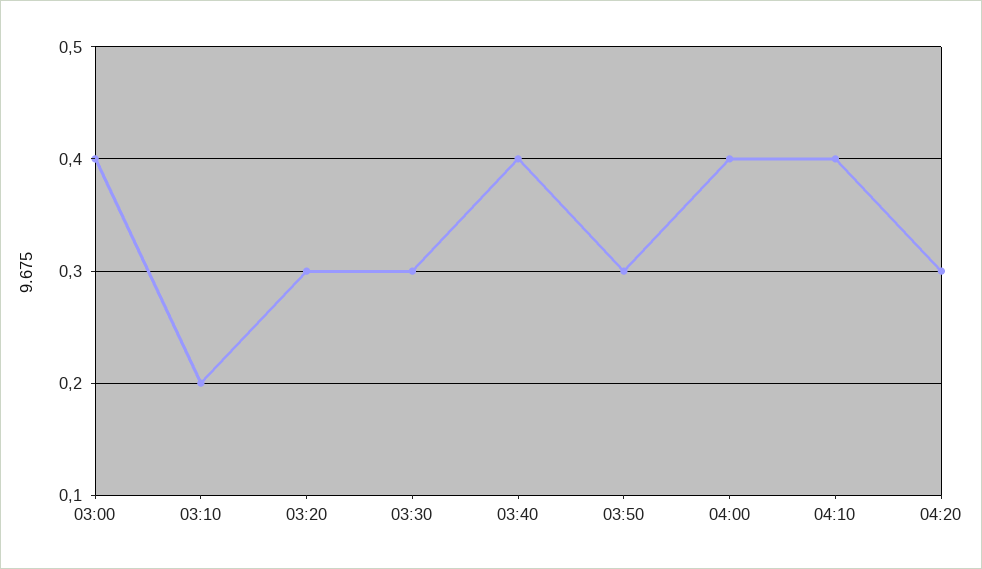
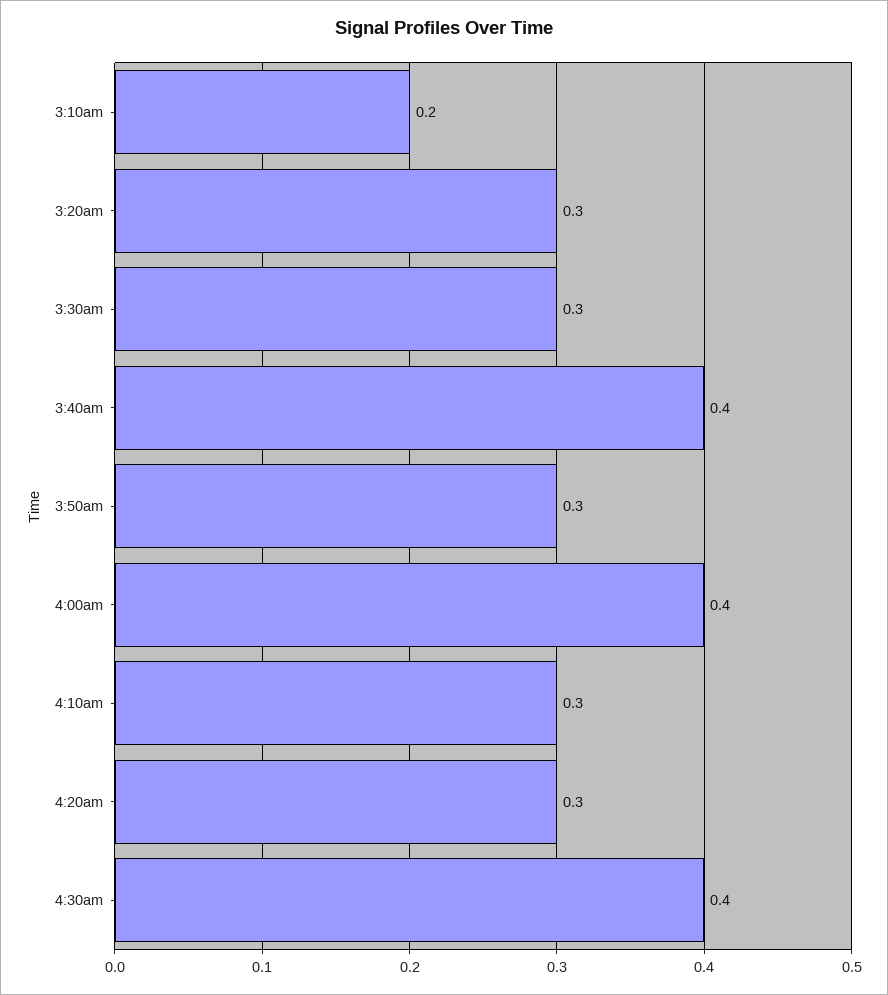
03:00: 0.4 -> none
04:10: 0.4 -> 0.3
4:30am: none -> 0.4

